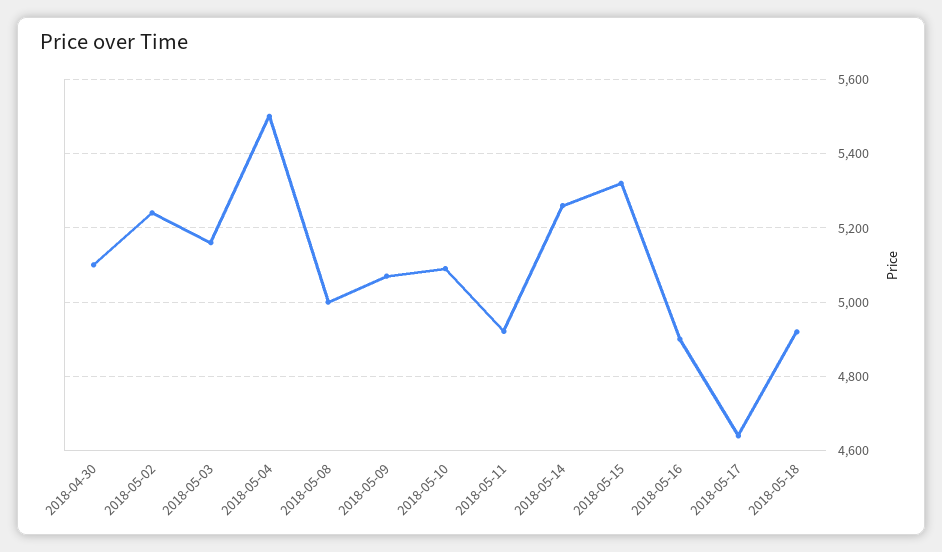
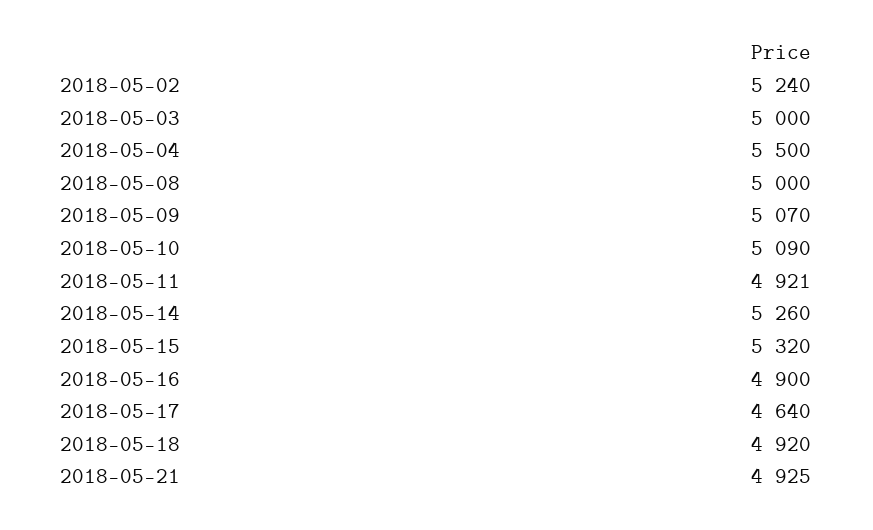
2018-04-30: 5100 -> none
2018-05-03: 5160 -> 5000
2018-05-21: none -> 4925

